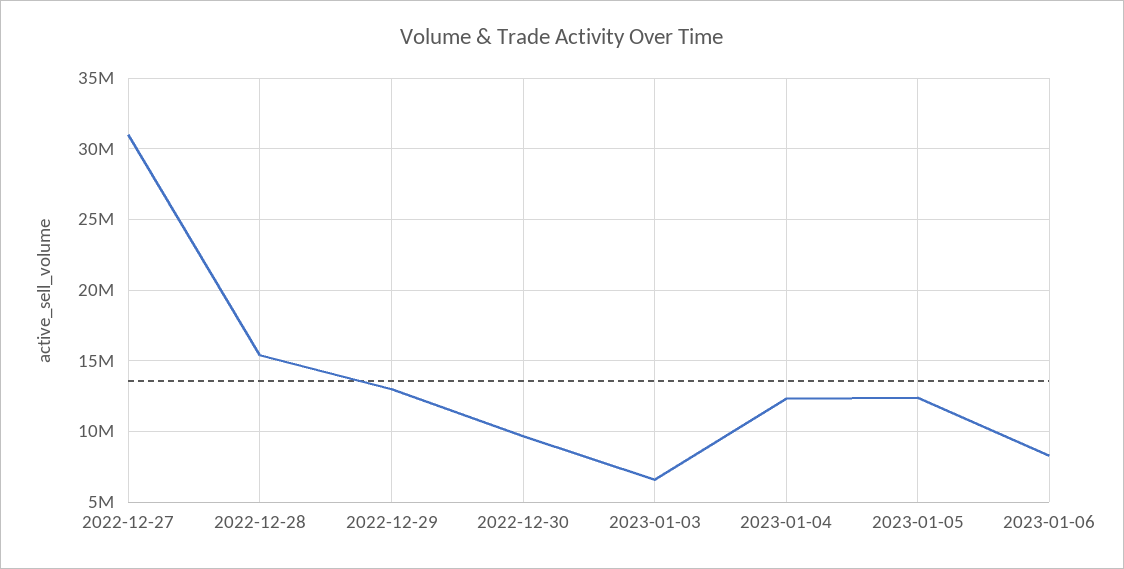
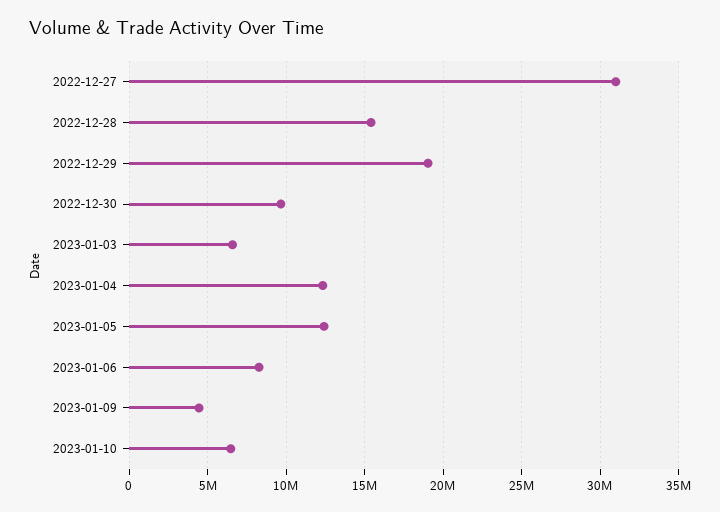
2022-12-29: 13000000 -> 19000000
2023-01-09: none -> 4500000
2023-01-10: none -> 6500000

